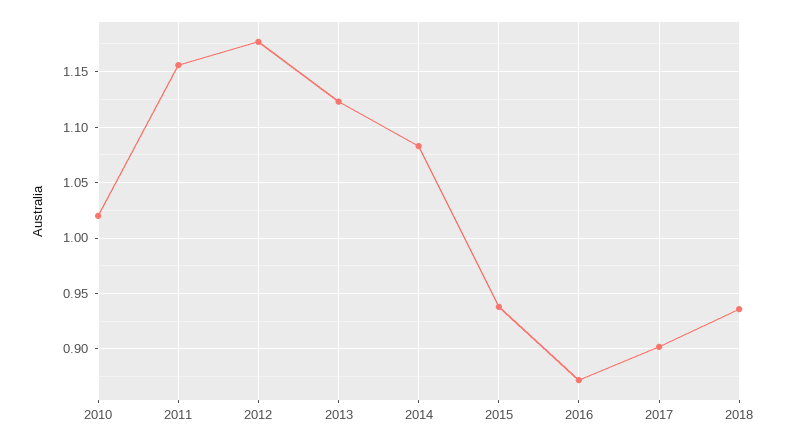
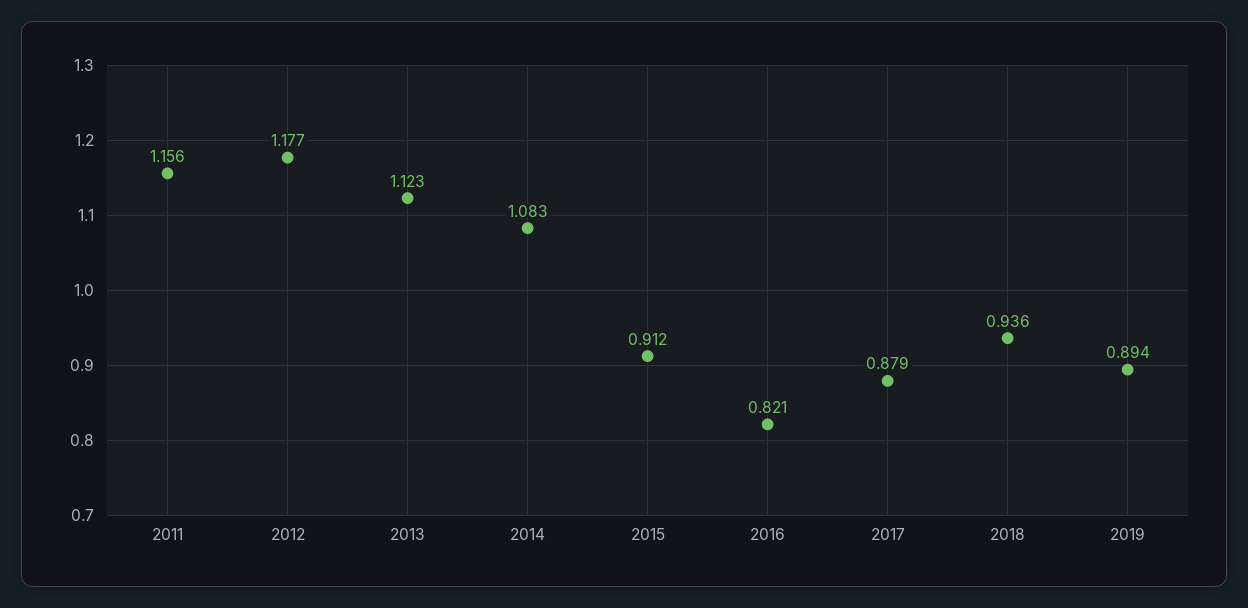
2010: 1.02 -> none
2015: 0.94 -> 0.912
2016: 0.87 -> 0.821
2017: 0.9 -> 0.879
2019: none -> 0.894

